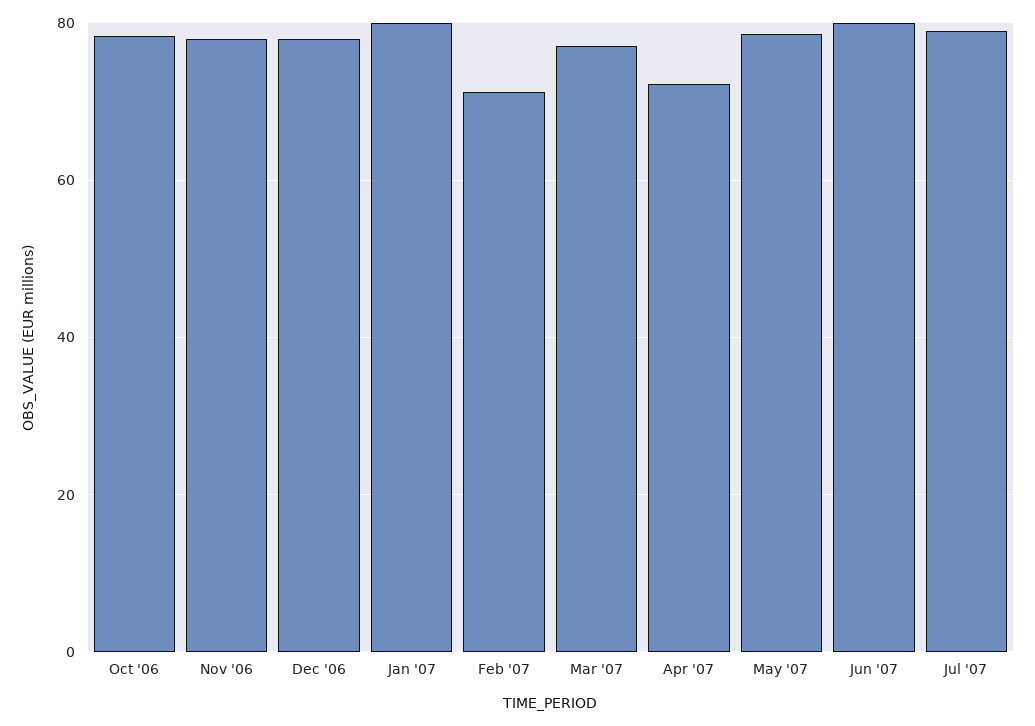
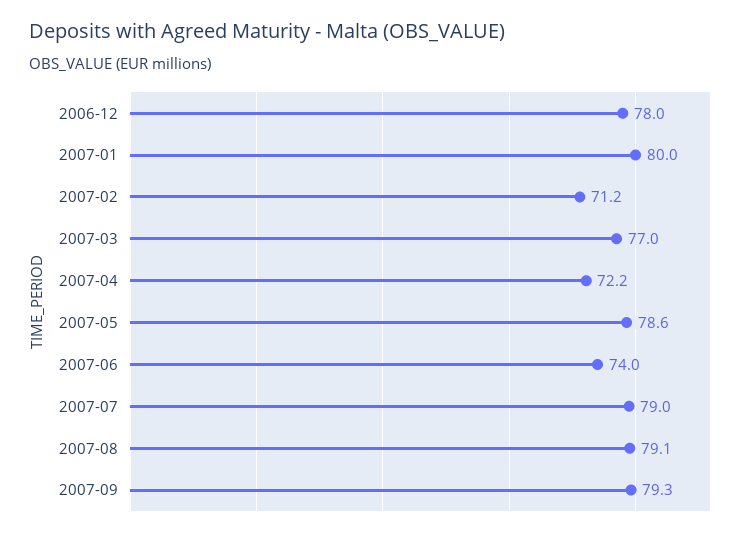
Oct '06: 78 -> none
Nov '06: 78 -> none
Jun '07: 80 -> 74
2007-08: none -> 79.1
2007-09: none -> 79.3

